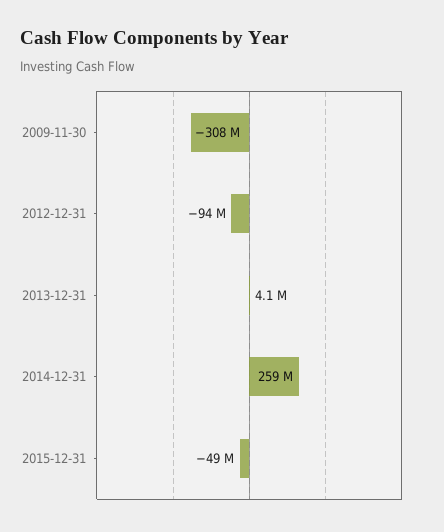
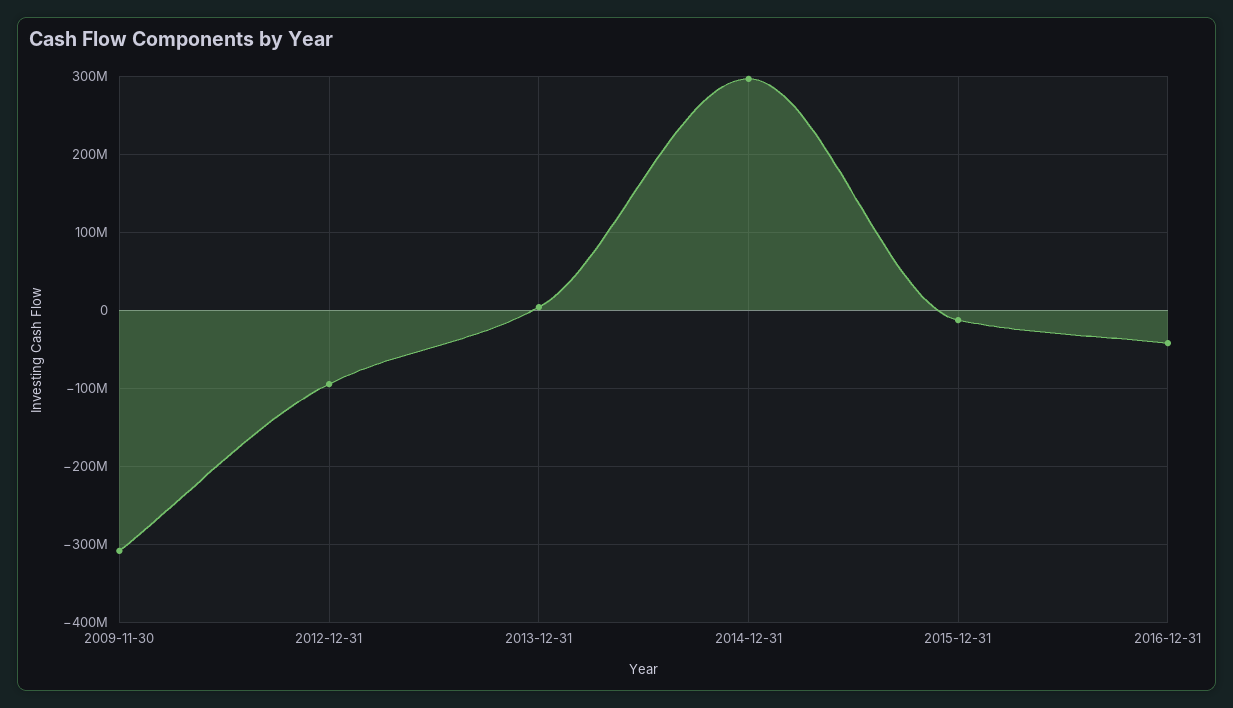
2014-12-31: 259000000 -> 300000000
2015-12-31: -49000000 -> -10000000
2016-12-31: none -> -40000000

